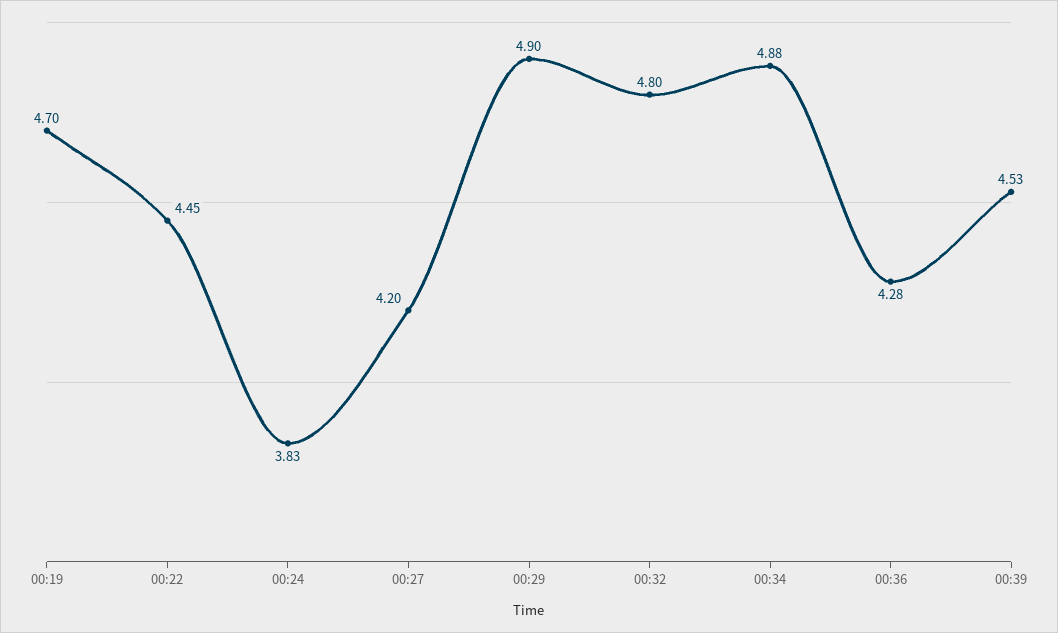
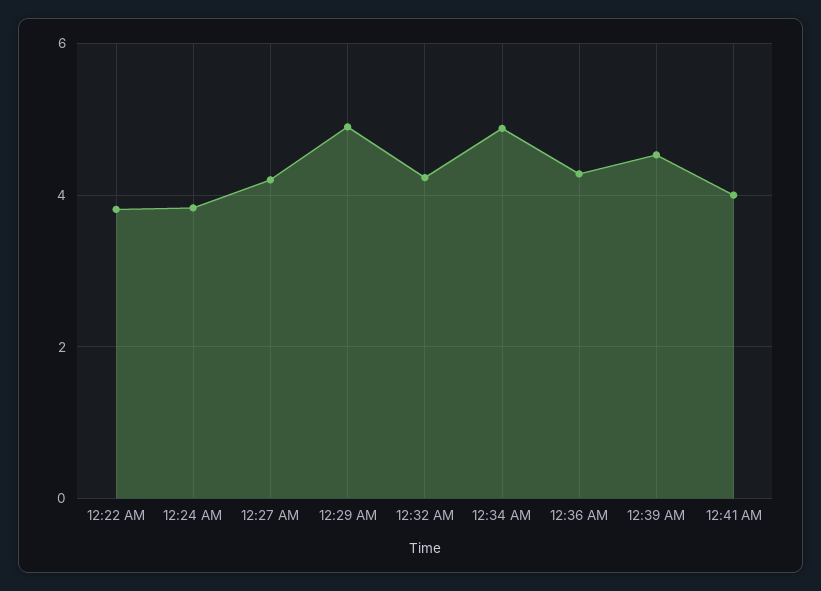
00:19: 4.7 -> none
00:22: 4.45 -> 3.8
00:32: 4.8 -> 4.2
12:41 AM: none -> 4

